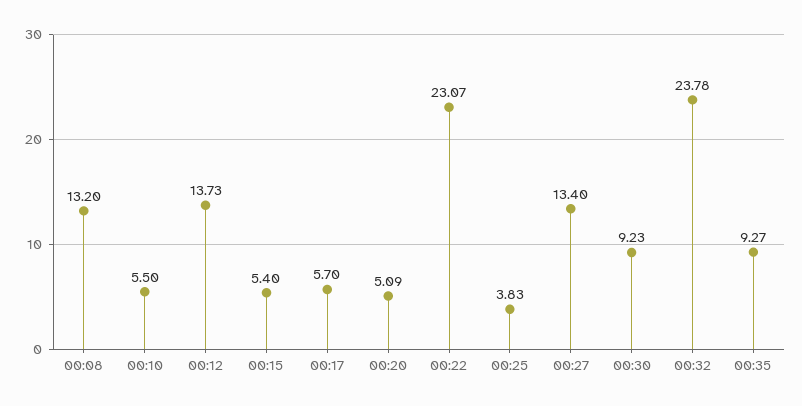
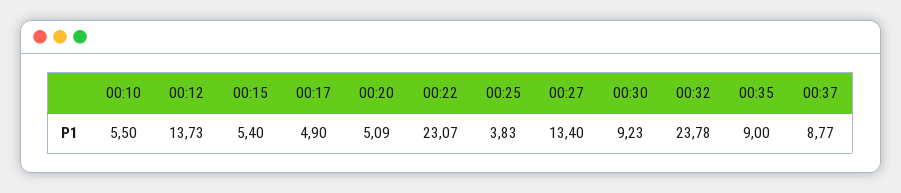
00:08: 13.2 -> none
00:17: 5.7 -> 4.9
00:35: 9.27 -> 9
00:37: none -> 8.77

